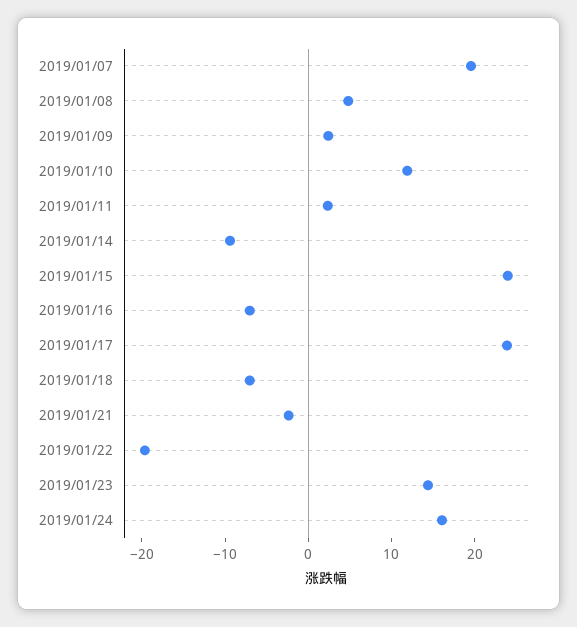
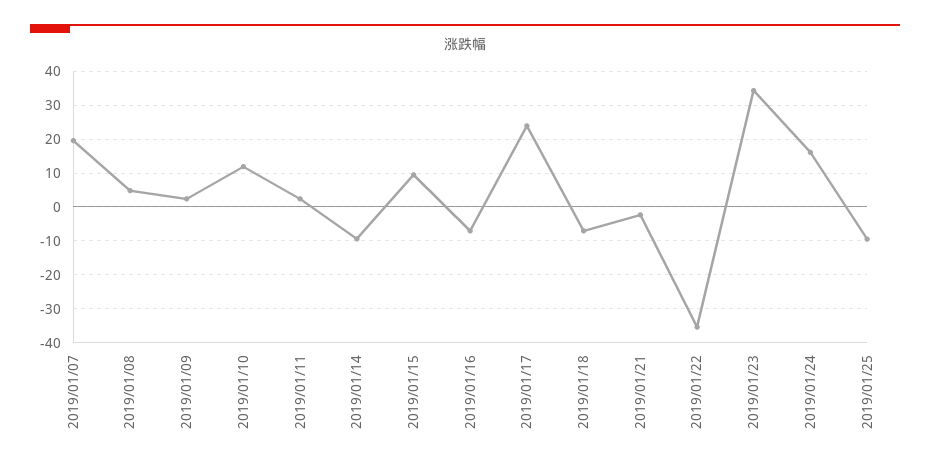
2019/01/15: 24 -> 10
2019/01/22: -20 -> -36
2019/01/23: 14 -> 34
2019/01/25: none -> -10

